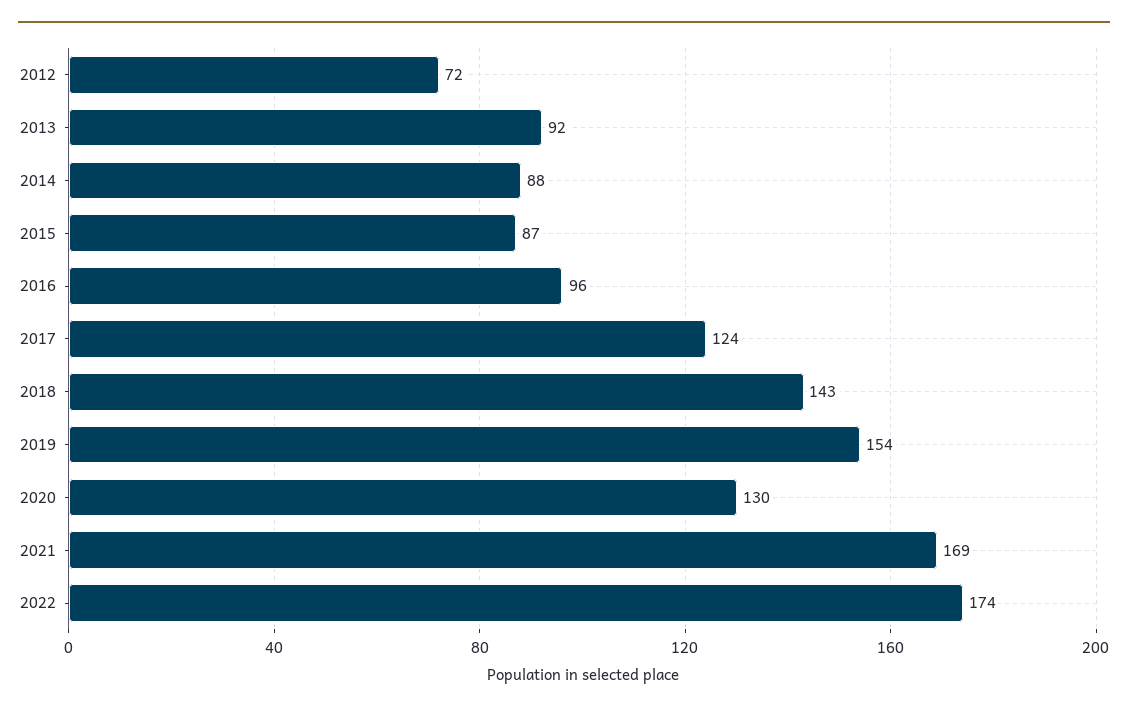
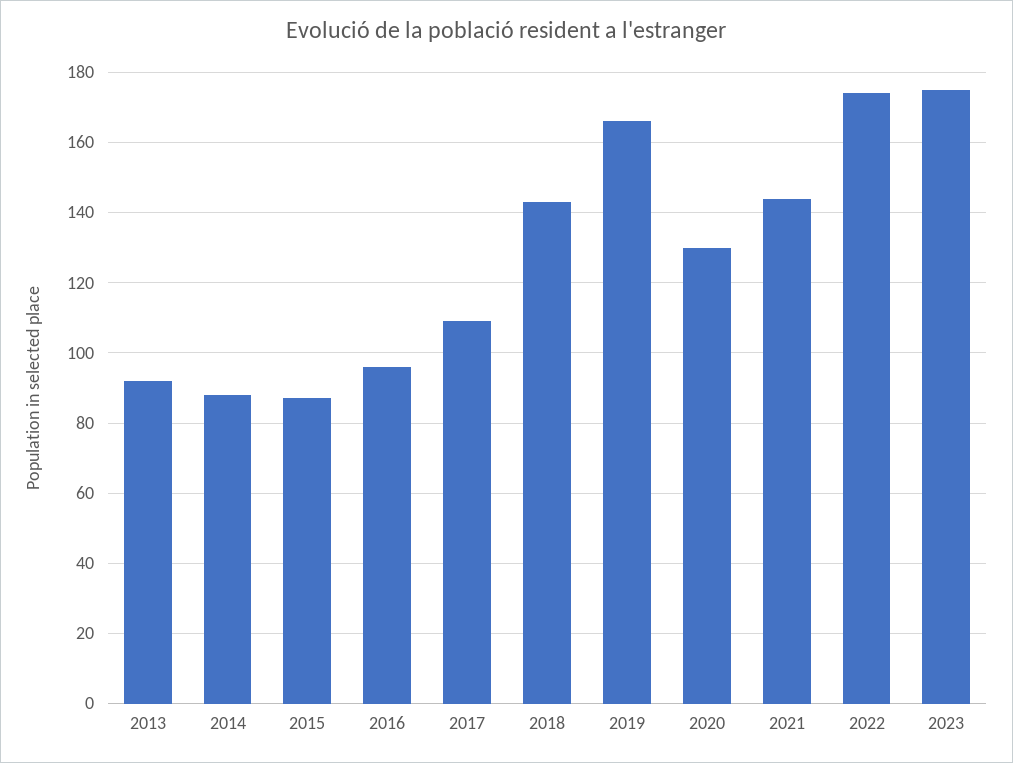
2012: 72 -> none
2017: 124 -> 110
2019: 154 -> 165
2021: 169 -> 145
2023: none -> 175

